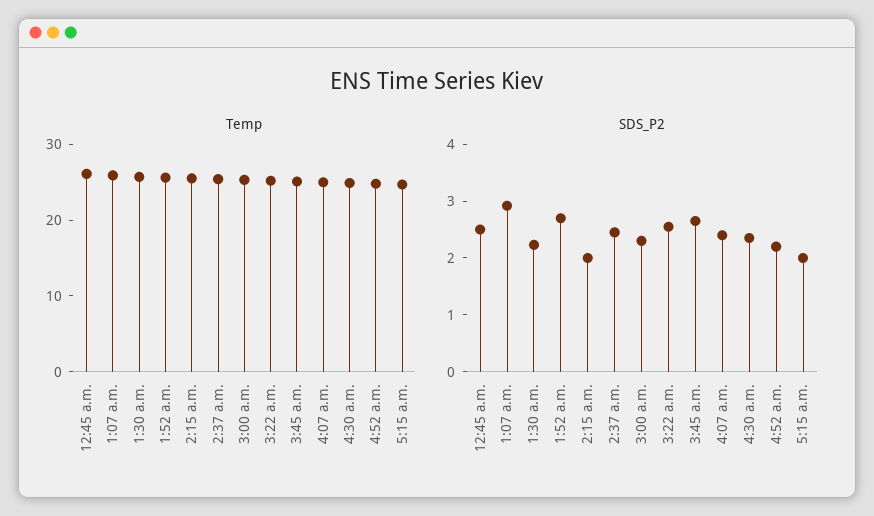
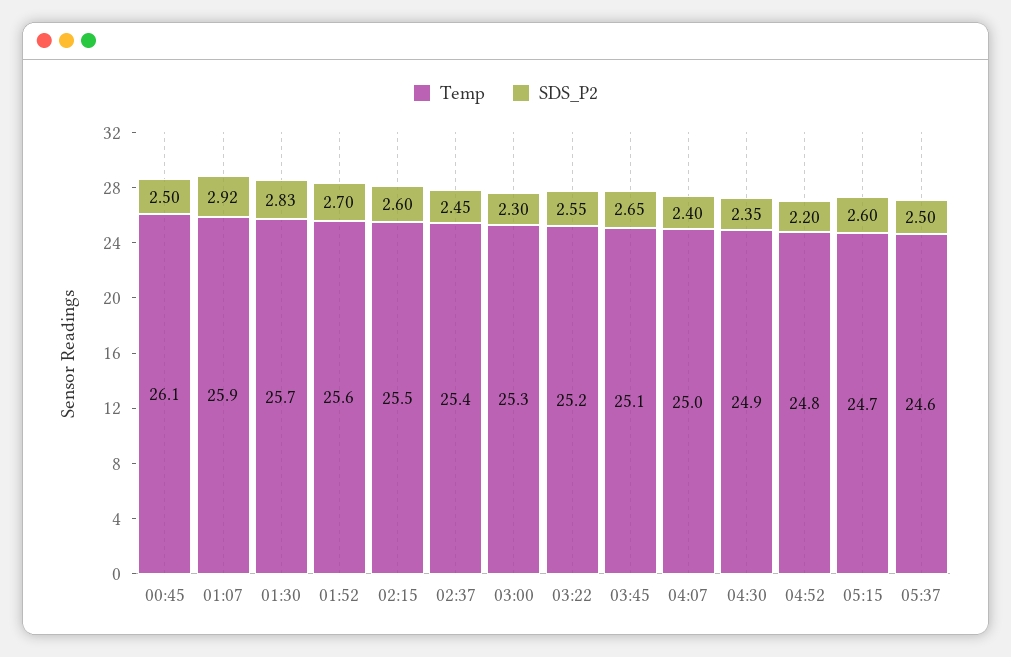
SDS_P2, 1:30 a.m.: 2.2 -> 2.83
SDS_P2, 2:15 a.m.: 2 -> 2.6
SDS_P2, 5:15 a.m.: 2 -> 2.6
Temp, 05:37: none -> 24.6
SDS_P2, 05:37: none -> 2.5

